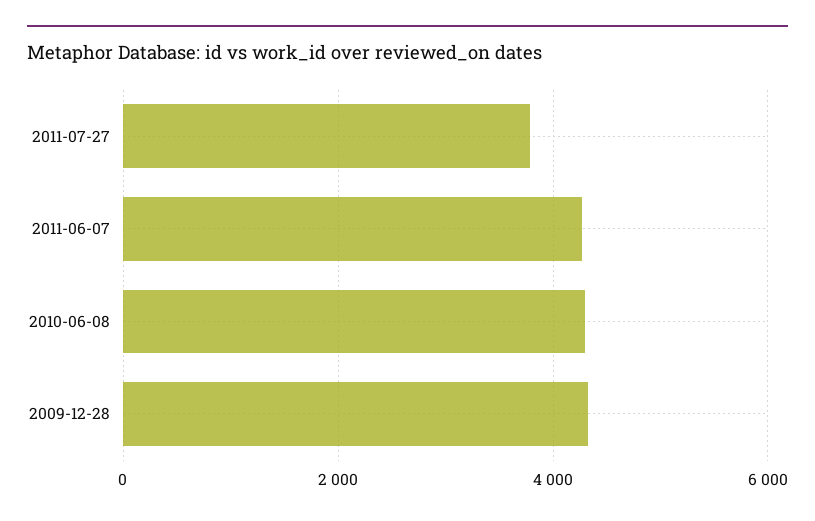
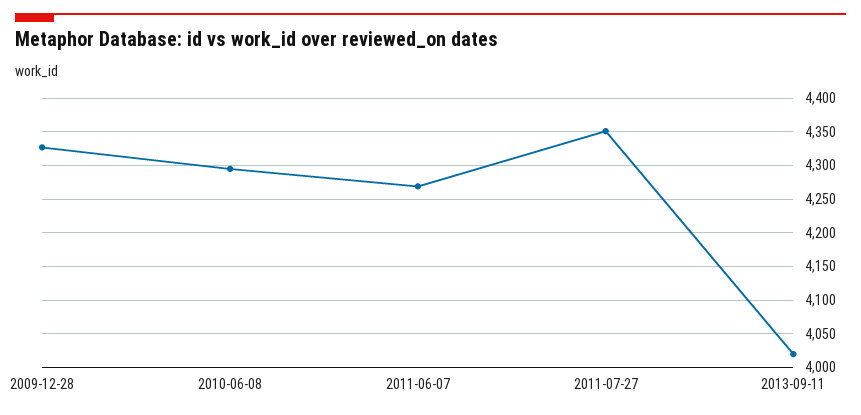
2011-07-27: 3800 -> 4350
2013-09-11: none -> 4020

